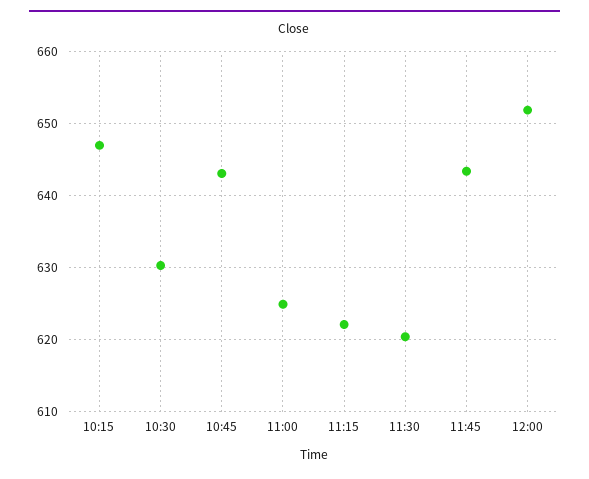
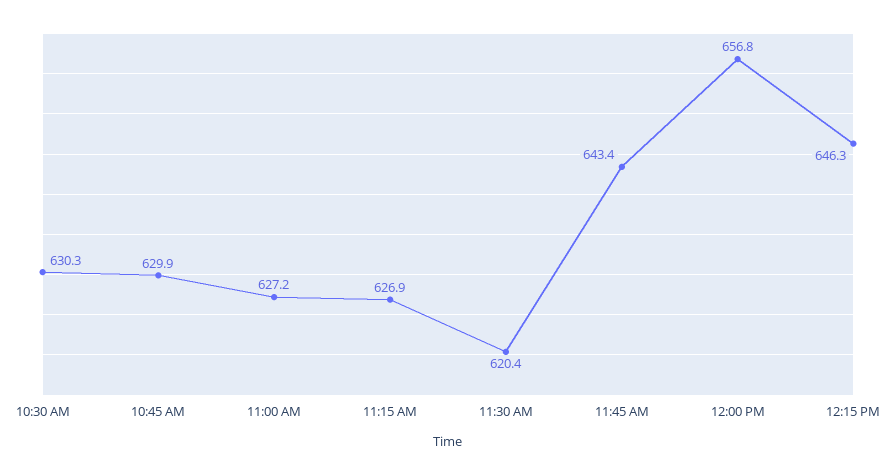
10:15: 647 -> none
10:45: 643 -> 629.9
11:00: 625 -> 627.2
11:15: 622 -> 626.9
12:00: 652 -> 656.8
12:15 PM: none -> 646.3

